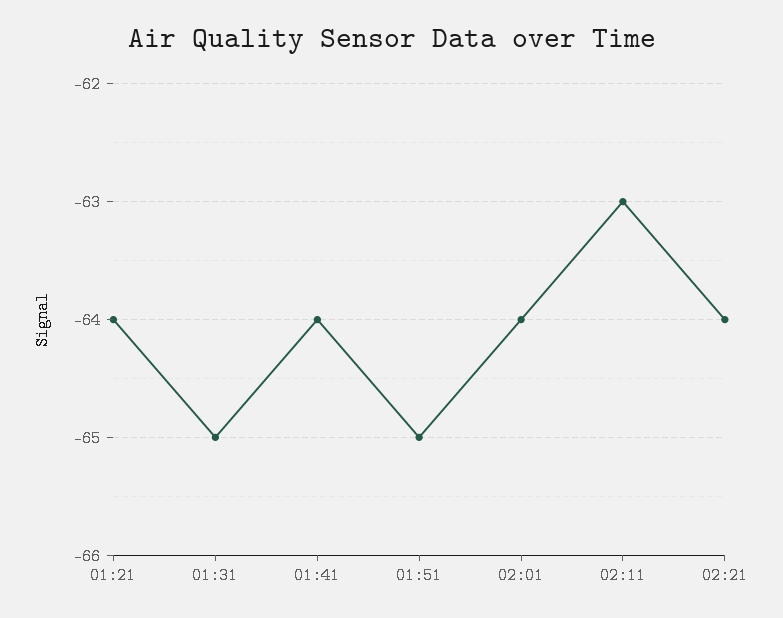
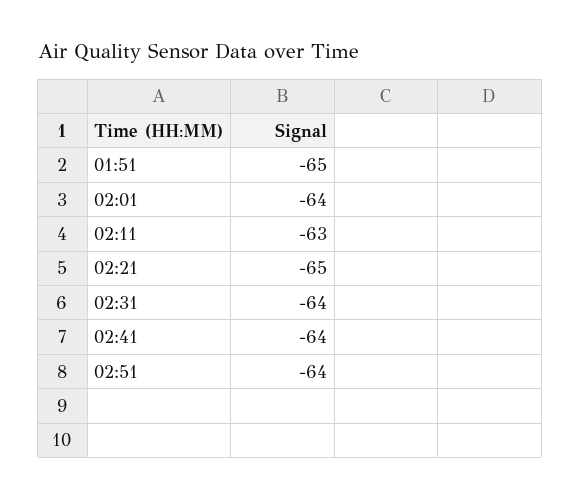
01:21: -64 -> none
01:31: -65 -> none
01:41: -64 -> none
02:21: -64 -> -65
02:31: none -> -64
02:41: none -> -64
02:51: none -> -64

